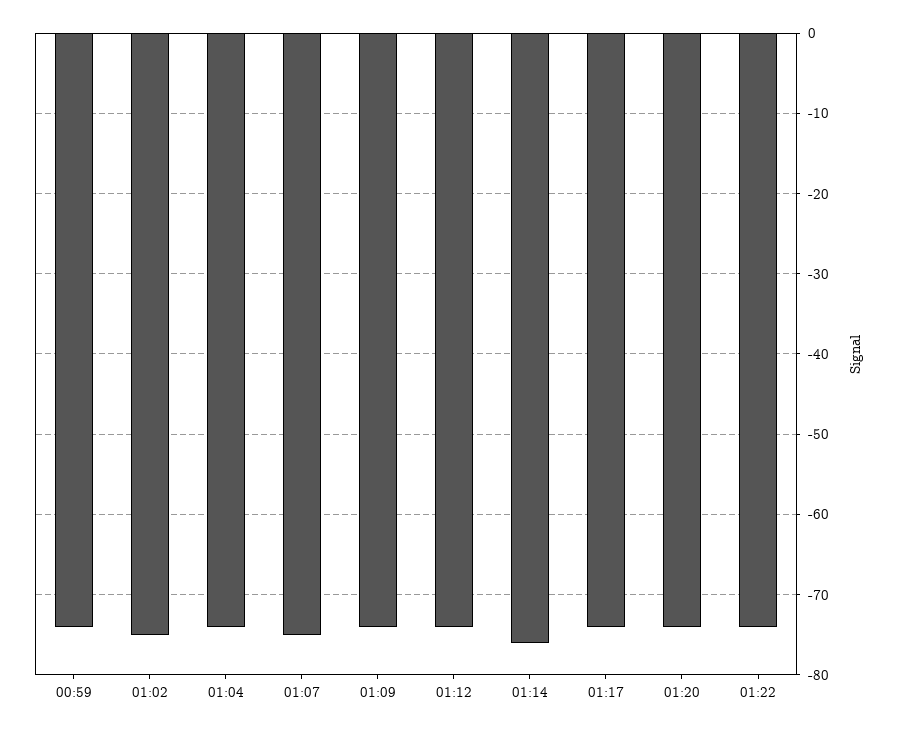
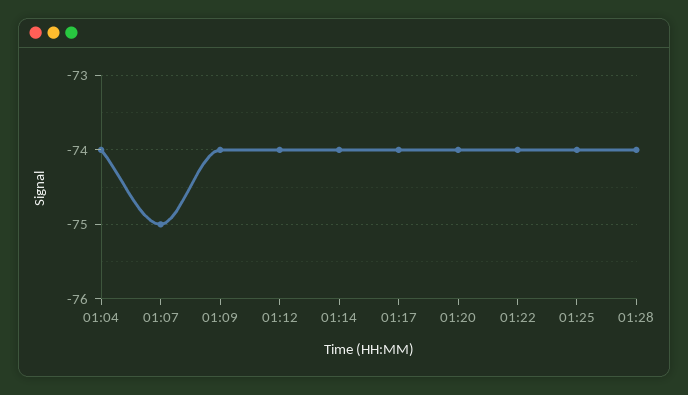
00:59: -74 -> none
01:02: -75 -> none
01:14: -76 -> -74
01:25: none -> -74
01:28: none -> -74

